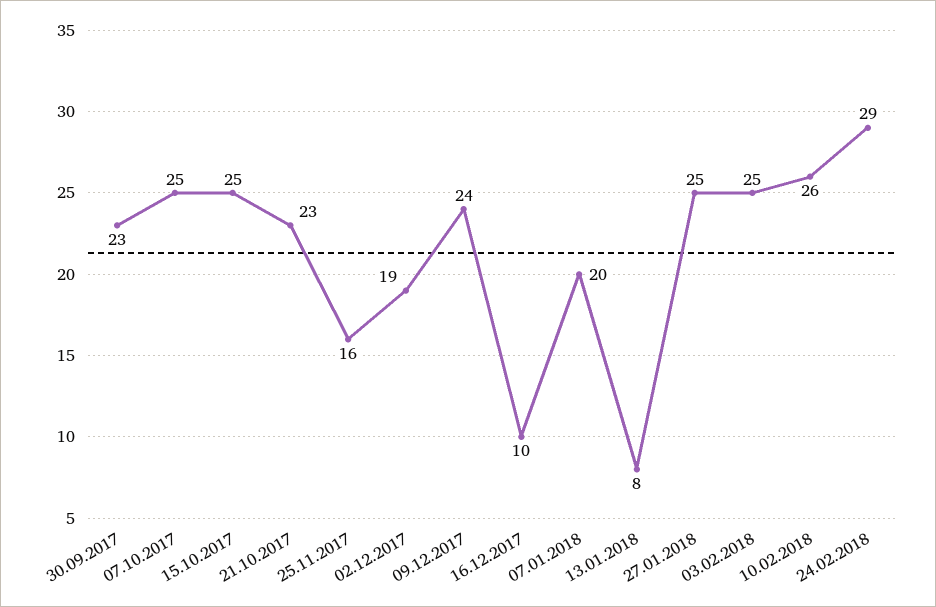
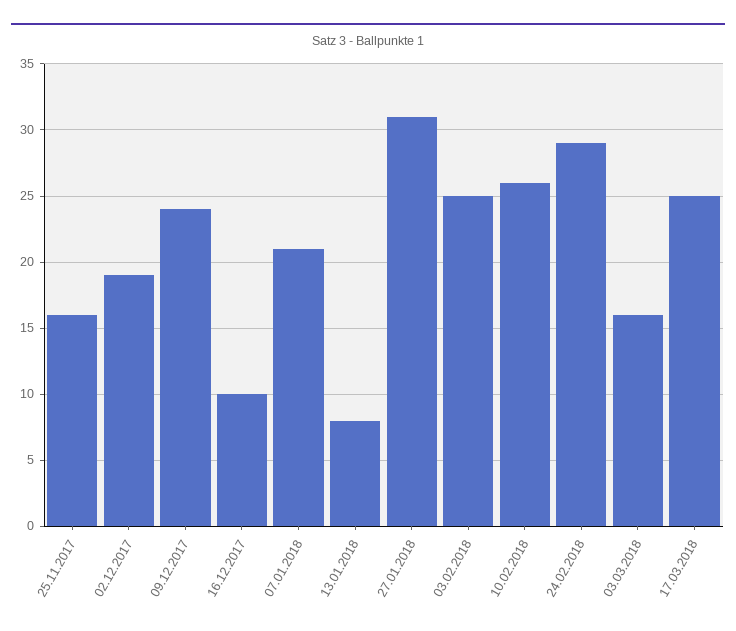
30.09.2017: 23 -> none
07.10.2017: 25 -> none
15.10.2017: 25 -> none
21.10.2017: 23 -> none
07.01.2018: 20 -> 21
27.01.2018: 25 -> 31
03.03.2018: none -> 16
17.03.2018: none -> 25

